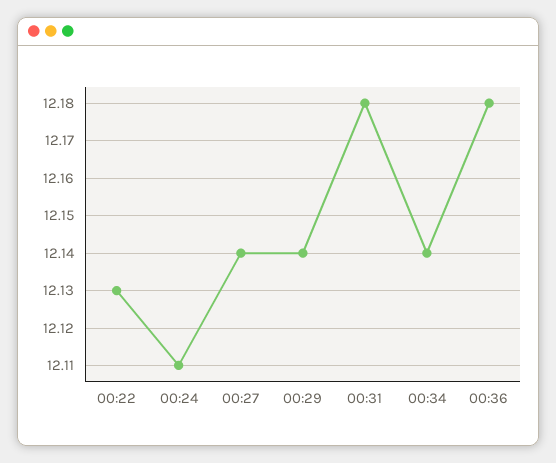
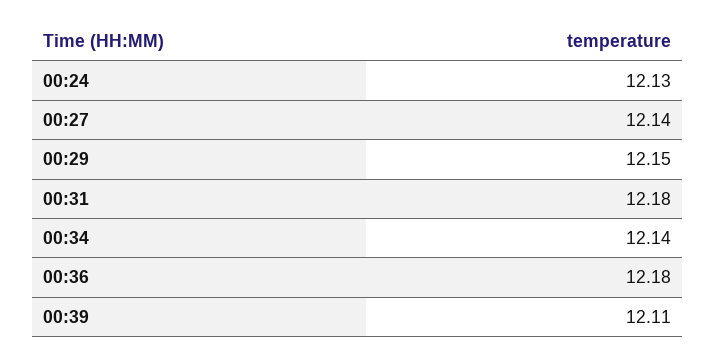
00:22: 12.13 -> none
00:24: 12.11 -> 12.13
00:29: 12.14 -> 12.15
00:39: none -> 12.11

